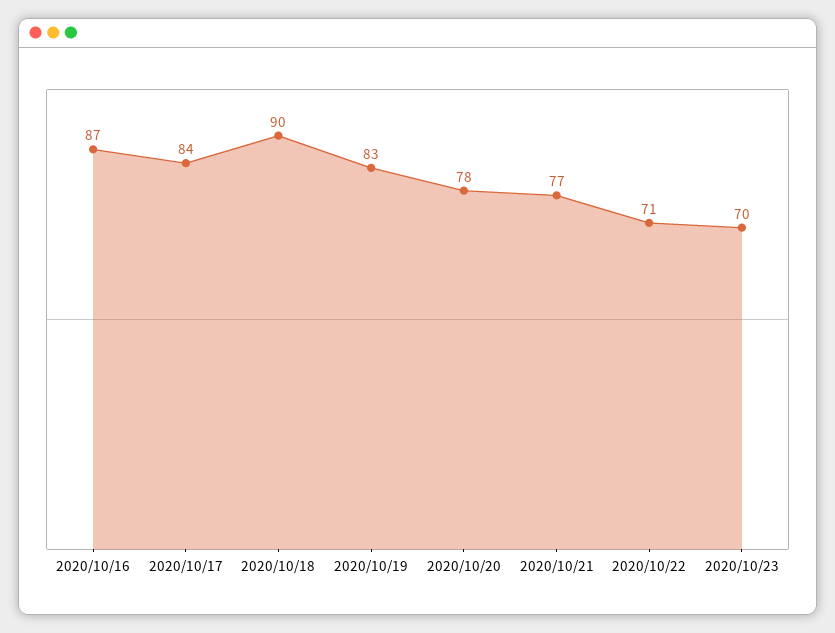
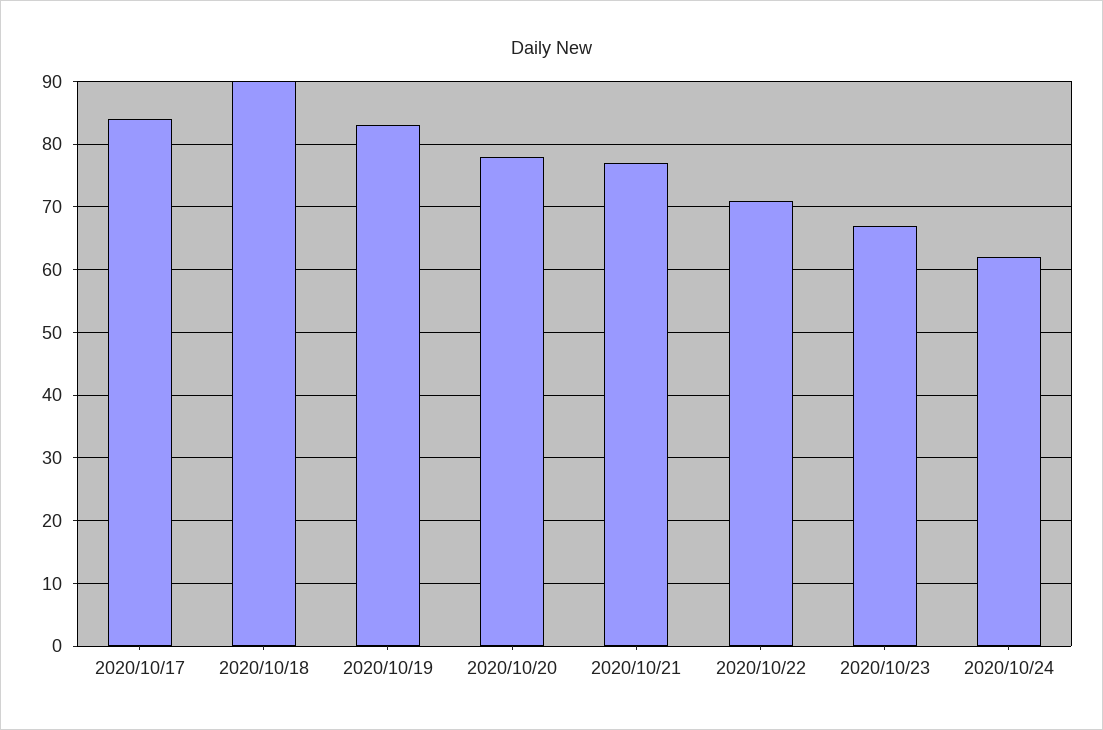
2020/10/16: 87 -> none
2020/10/23: 70 -> 67
2020/10/24: none -> 62

